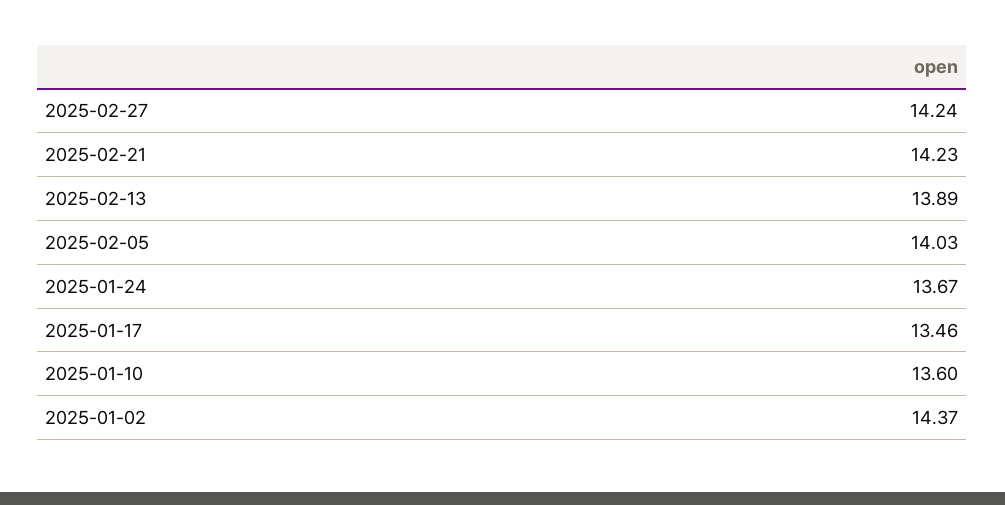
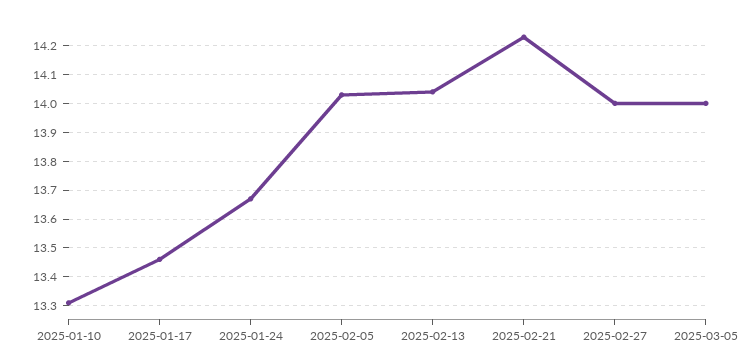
2025-02-27: 14.24 -> 14
2025-02-13: 13.89 -> 14.05
2025-01-10: 13.6 -> 13.3
2025-01-02: 14.37 -> none
2025-03-05: none -> 14

